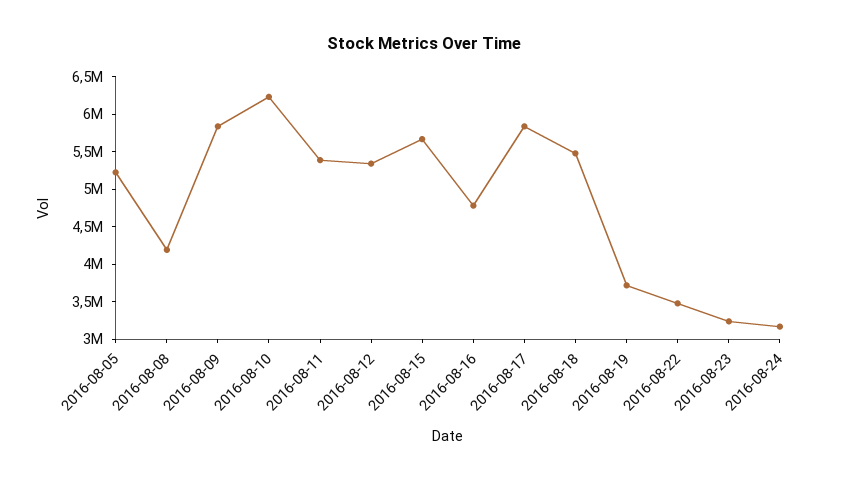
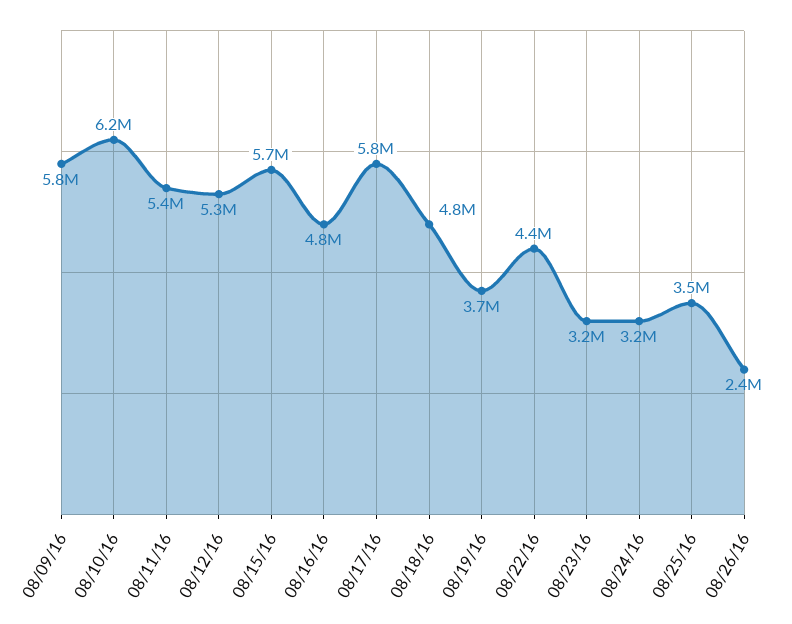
2016-08-05: 5250000 -> none
2016-08-08: 4250000 -> none
2016-08-18: 5500000 -> 4800000
2016-08-22: 3500000 -> 4400000
08/25/16: none -> 3500000
08/26/16: none -> 2400000

